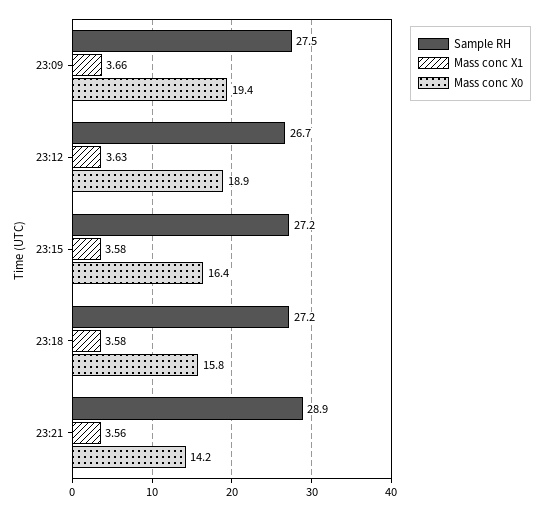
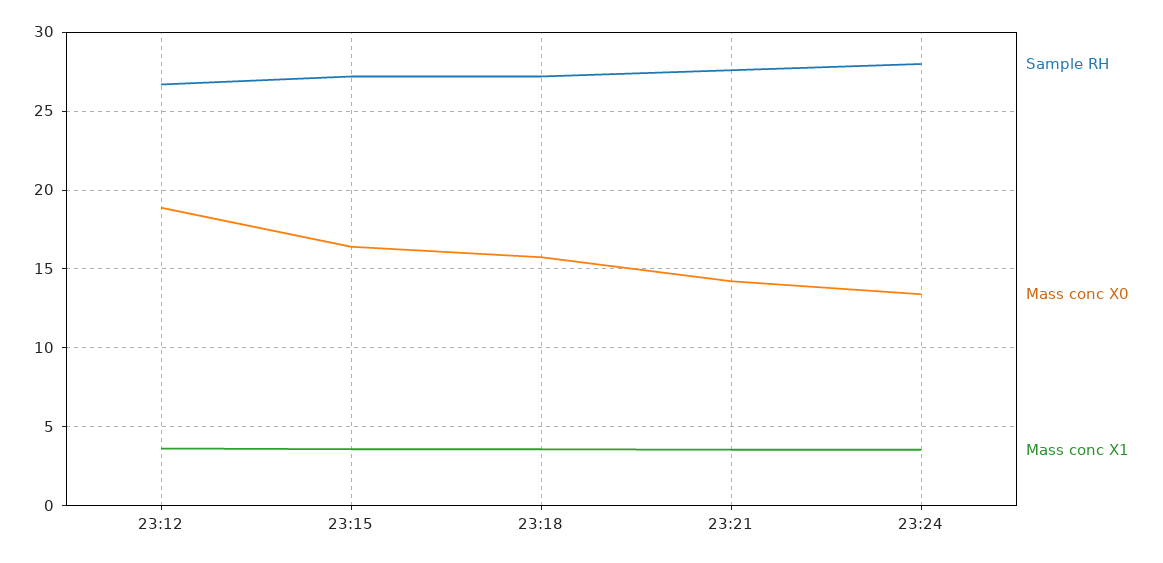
Sample RH, 23:09: 27.5 -> none
Mass conc X1, 23:09: 3.66 -> none
Mass conc X0, 23:09: 19.4 -> none
Sample RH, 23:21: 28.9 -> 27.5
Sample RH, 23:24: none -> 28
Mass conc X0, 23:24: none -> 13.5
Mass conc X1, 23:24: none -> 3.5

